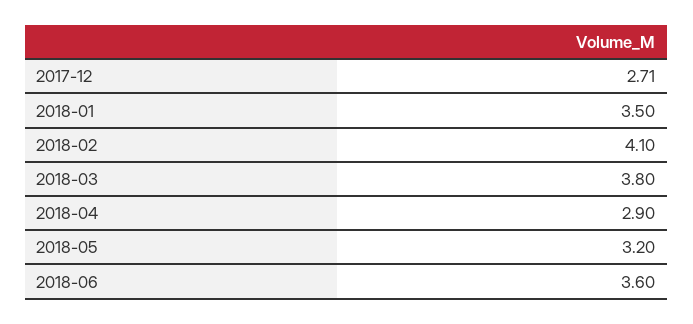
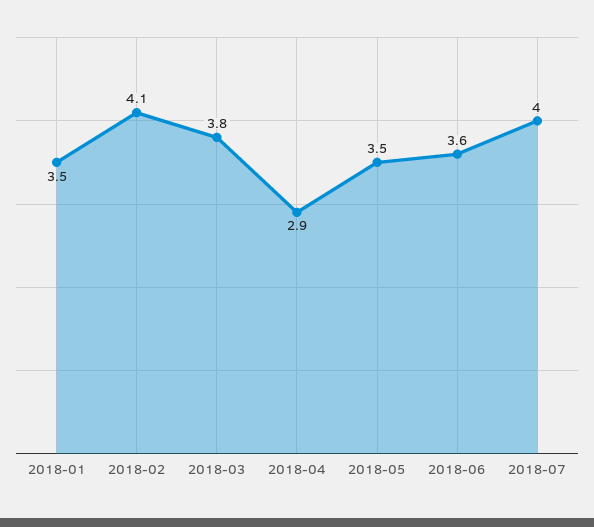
2017-12: 2.71 -> none
2018-05: 3.2 -> 3.5
2018-07: none -> 4

